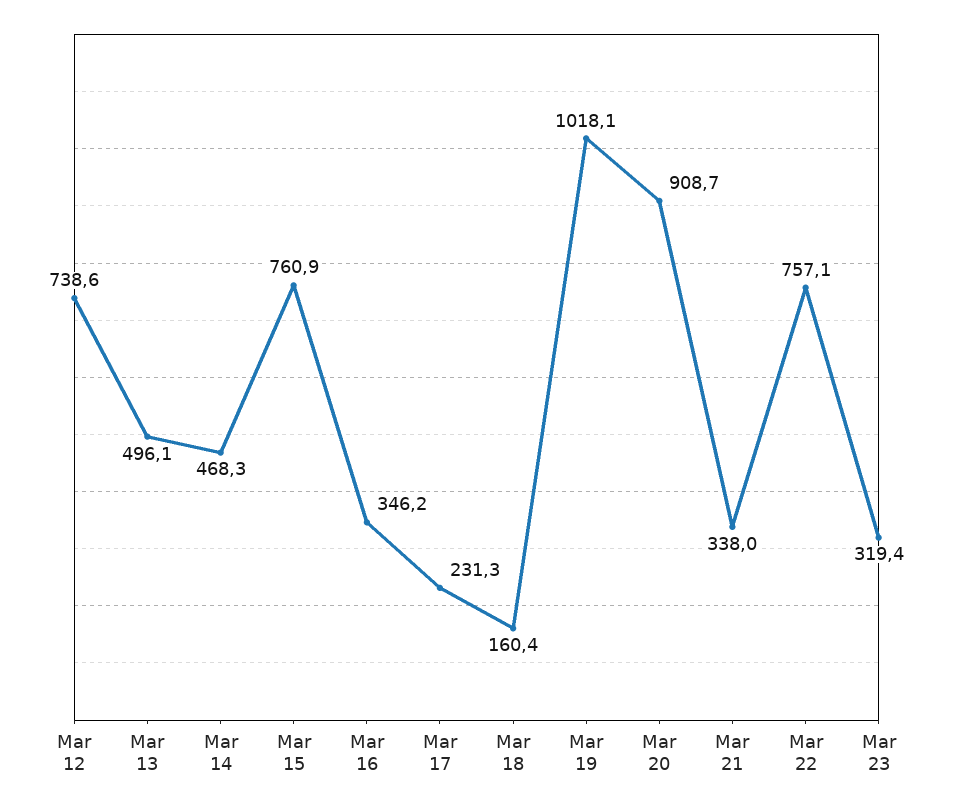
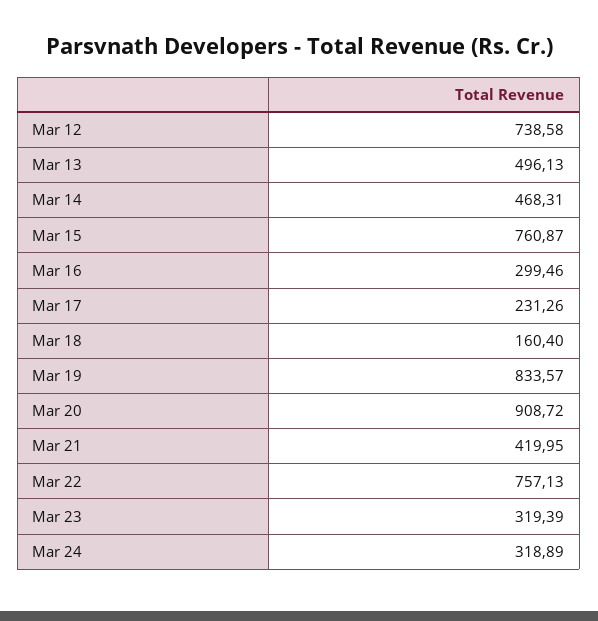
Mar 16: 346.2 -> 299.46
Mar 19: 1018.1 -> 833.57
Mar 21: 338 -> 419.95
Mar 24: none -> 318.89

